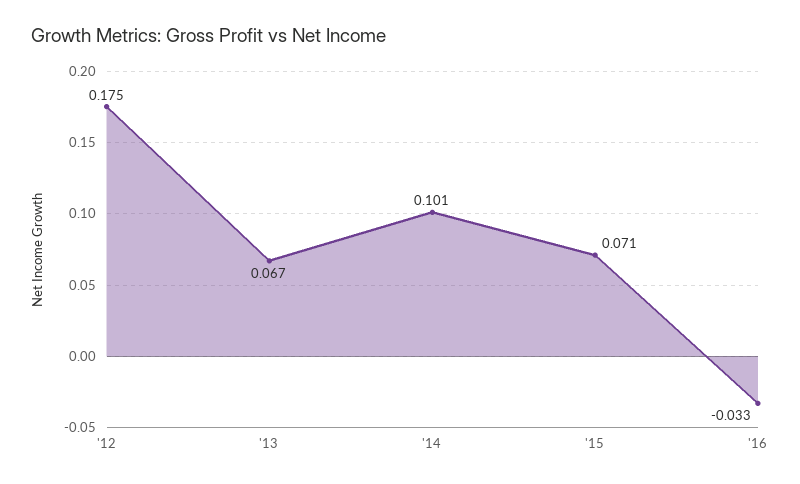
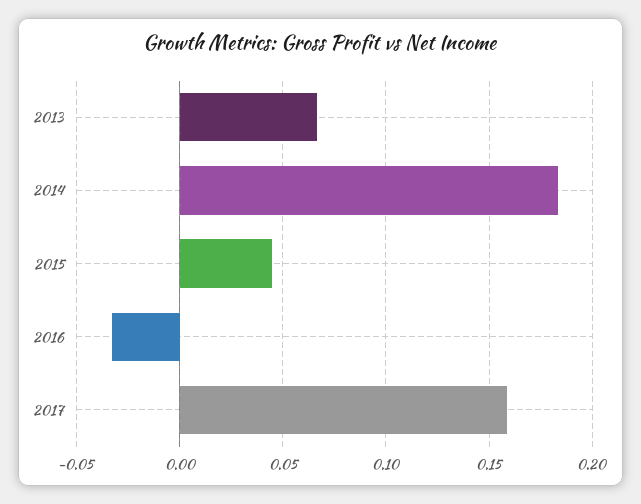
'12: 0.175 -> none
'14: 0.101 -> 0.185
'15: 0.071 -> 0.045
2017: none -> 0.16

